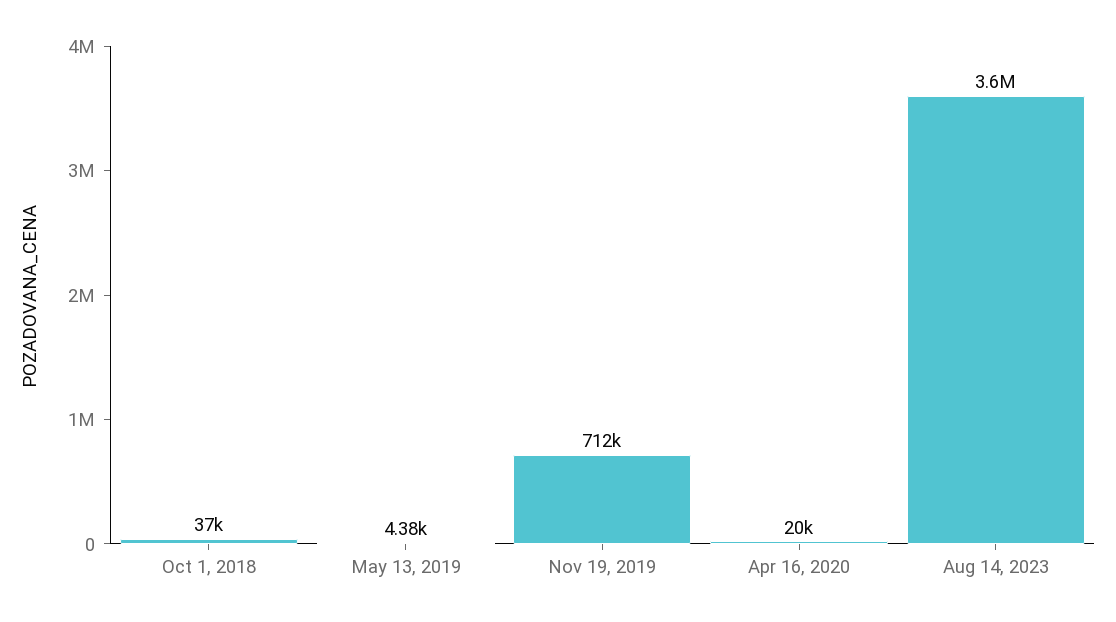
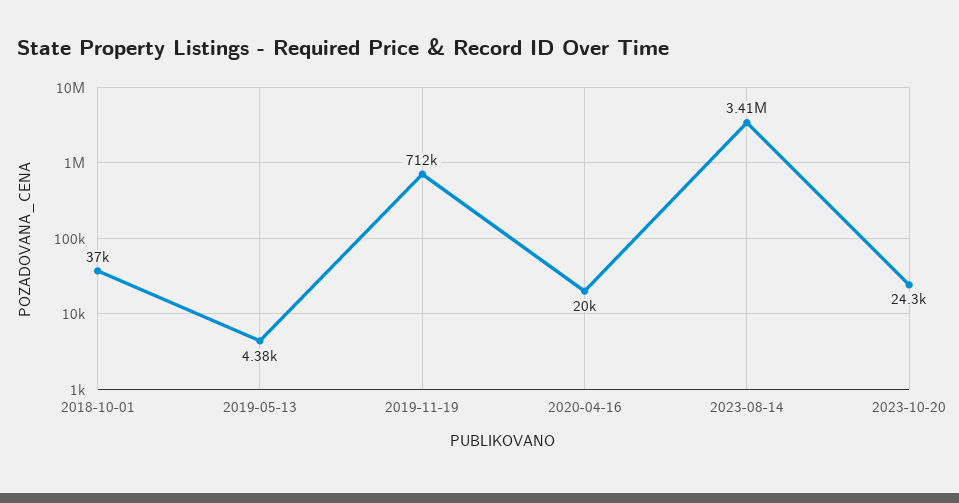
Aug 14, 2023: 3600000 -> 3410000
2023-10-20: none -> 24300

